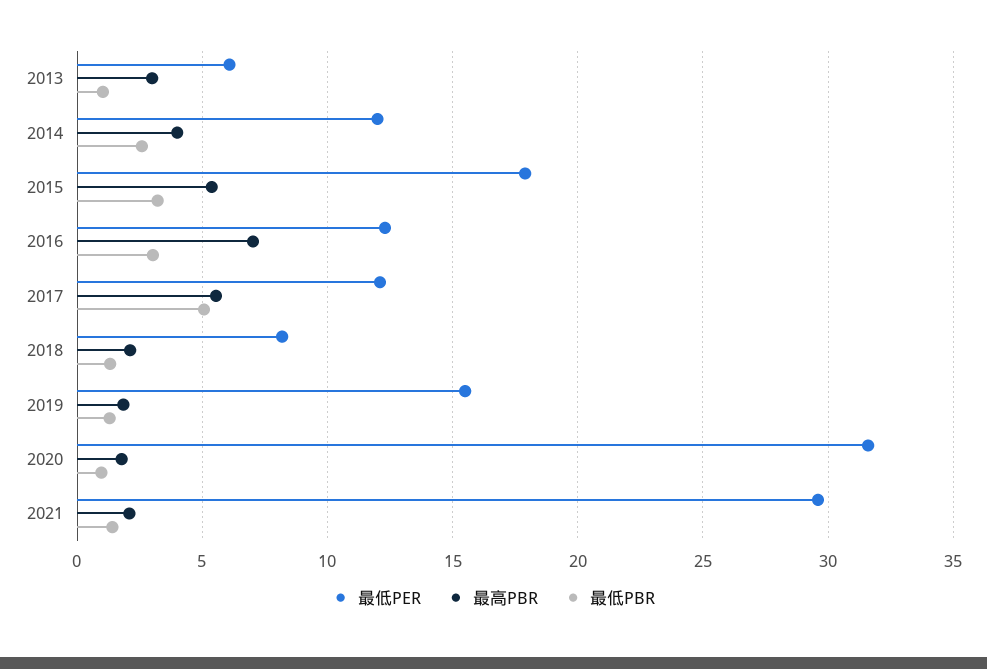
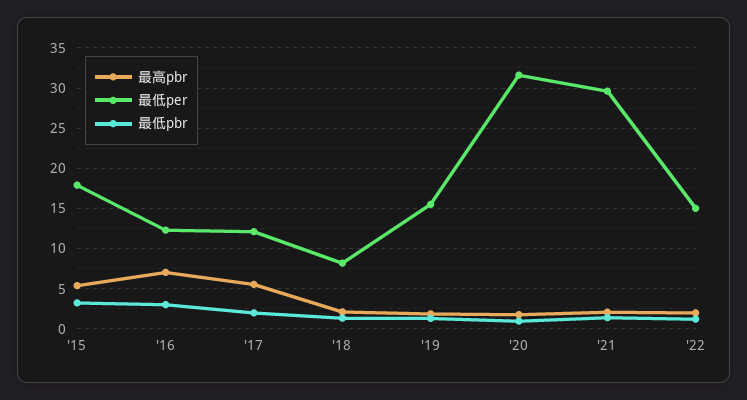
最低PER, 2013: 6 -> none
最高PBR, 2013: 3 -> none
最低PBR, 2013: 1 -> none
最低PER, 2014: 12 -> none
最高PBR, 2014: 4 -> none
最低PBR, 2014: 2.5 -> none
最低PBR, 2017: 5 -> 2
最高PBR, '22: none -> 2
最低PER, '22: none -> 15
最低PBR, '22: none -> 1

